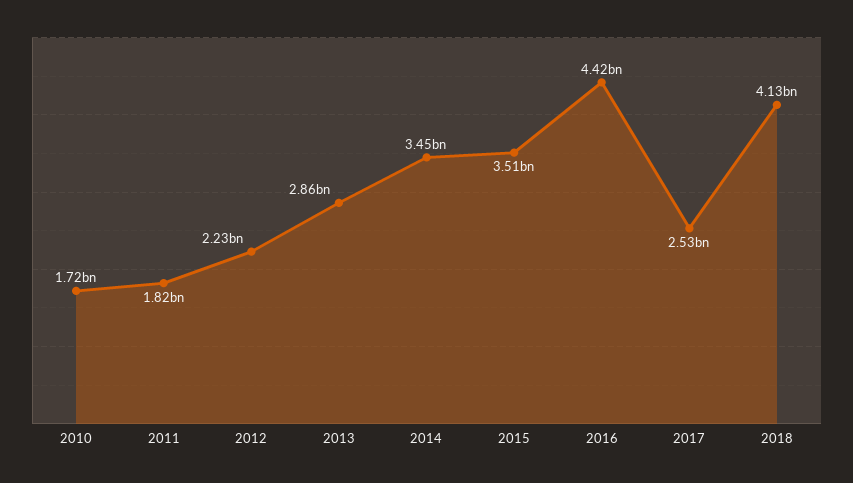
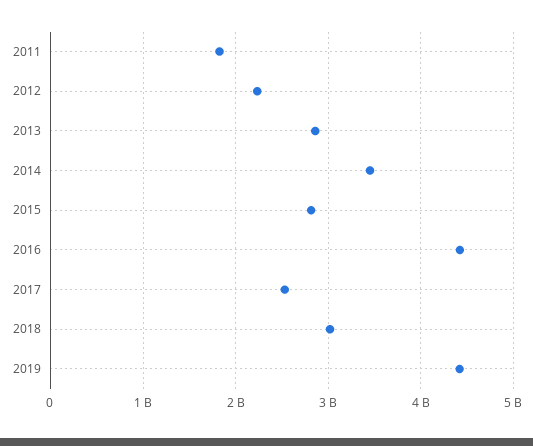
2010: 1720000000 -> none
2015: 3510000000 -> 2800000000
2018: 4130000000 -> 3000000000
2019: none -> 4400000000

